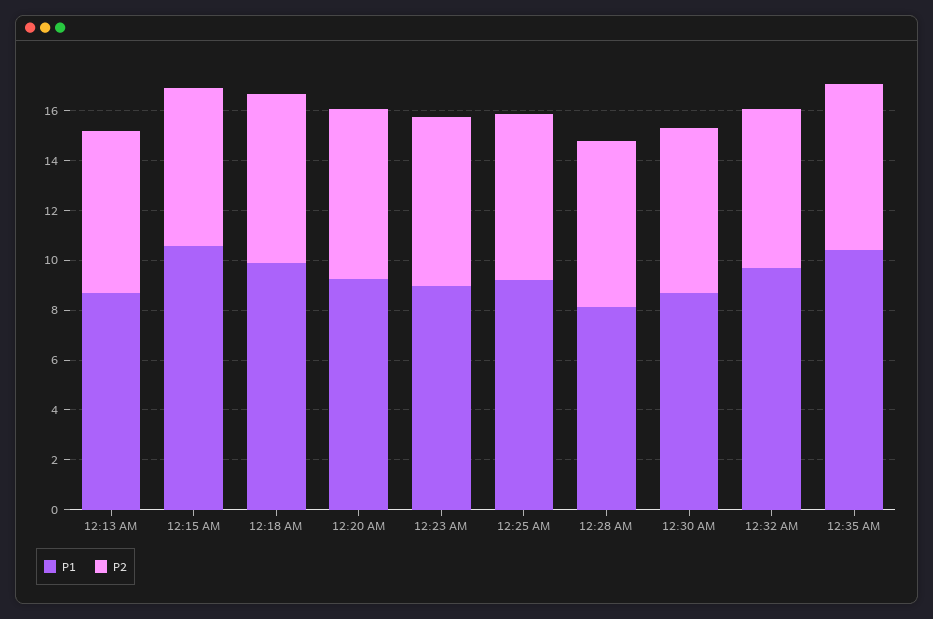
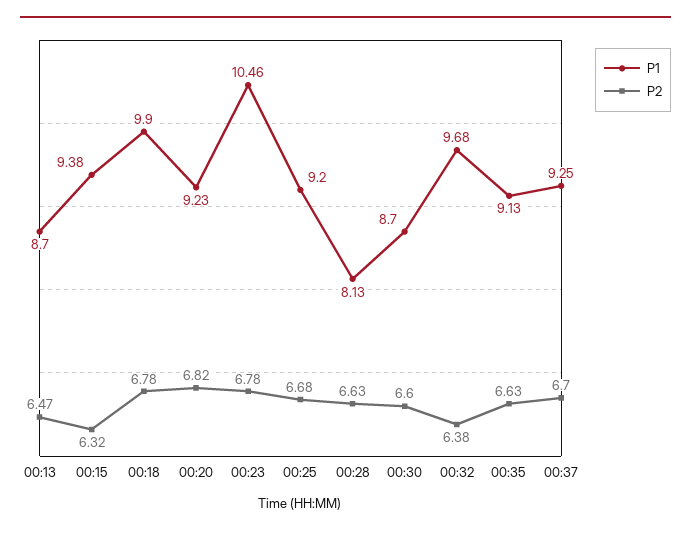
P1, 12:15 AM: 10.5 -> 9.38
P1, 12:23 AM: 9 -> 10.46
P1, 12:35 AM: 10.5 -> 9.13
P1, 00:37: none -> 9.25
P2, 00:37: none -> 6.7

